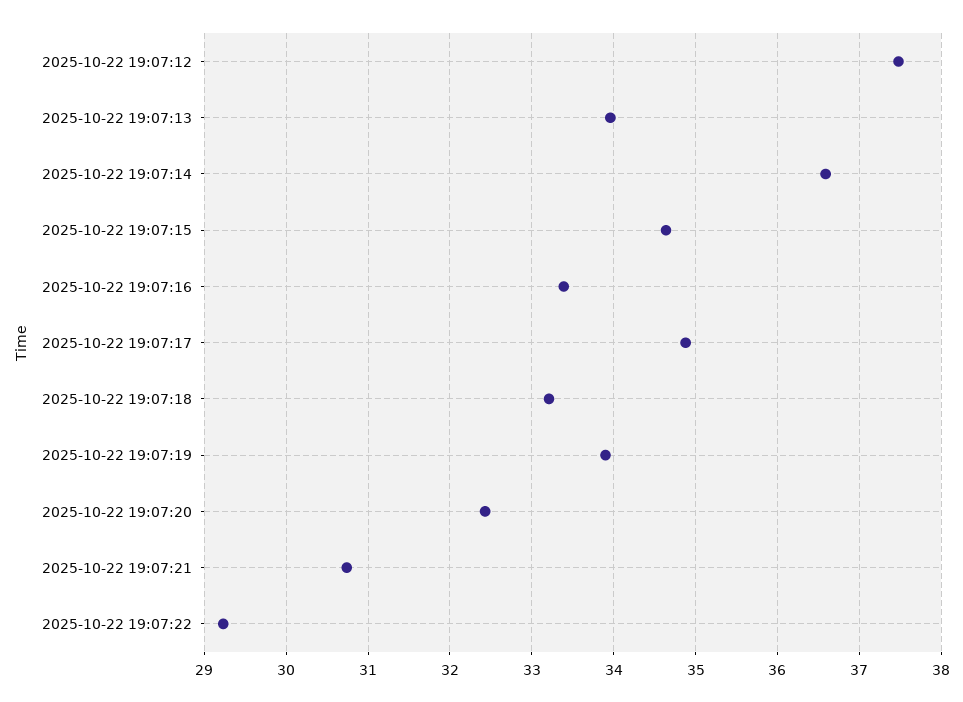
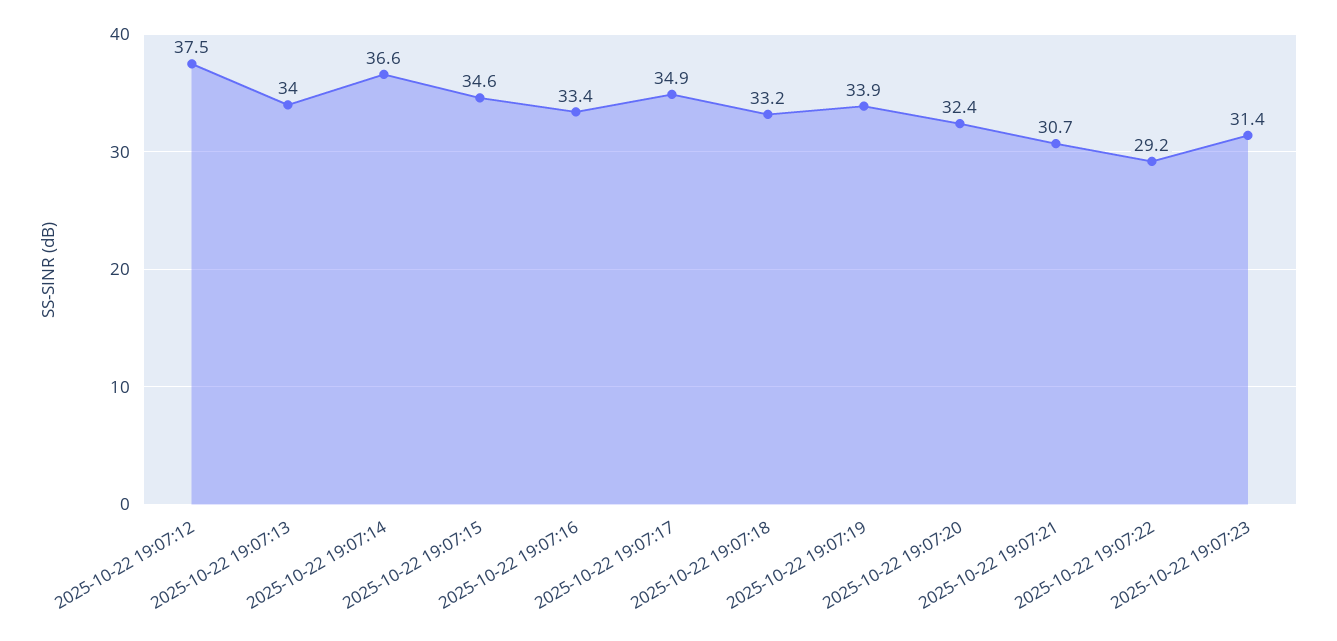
2025-10-22 19:07:23: none -> 31.4

